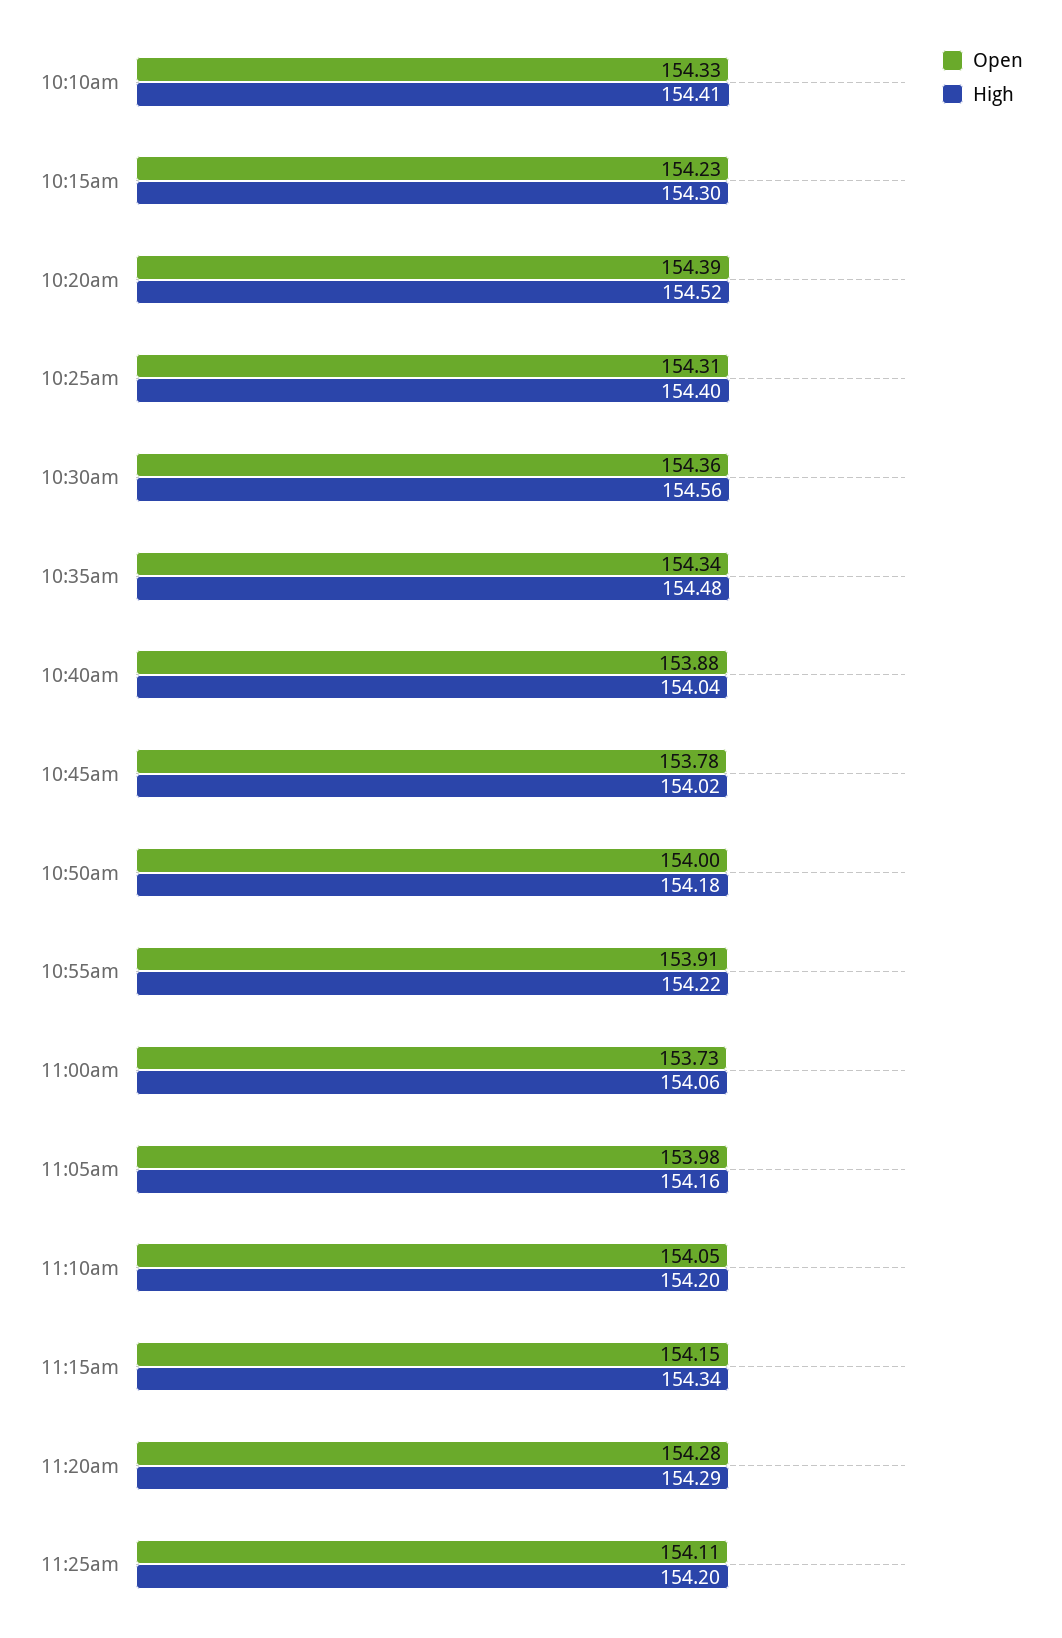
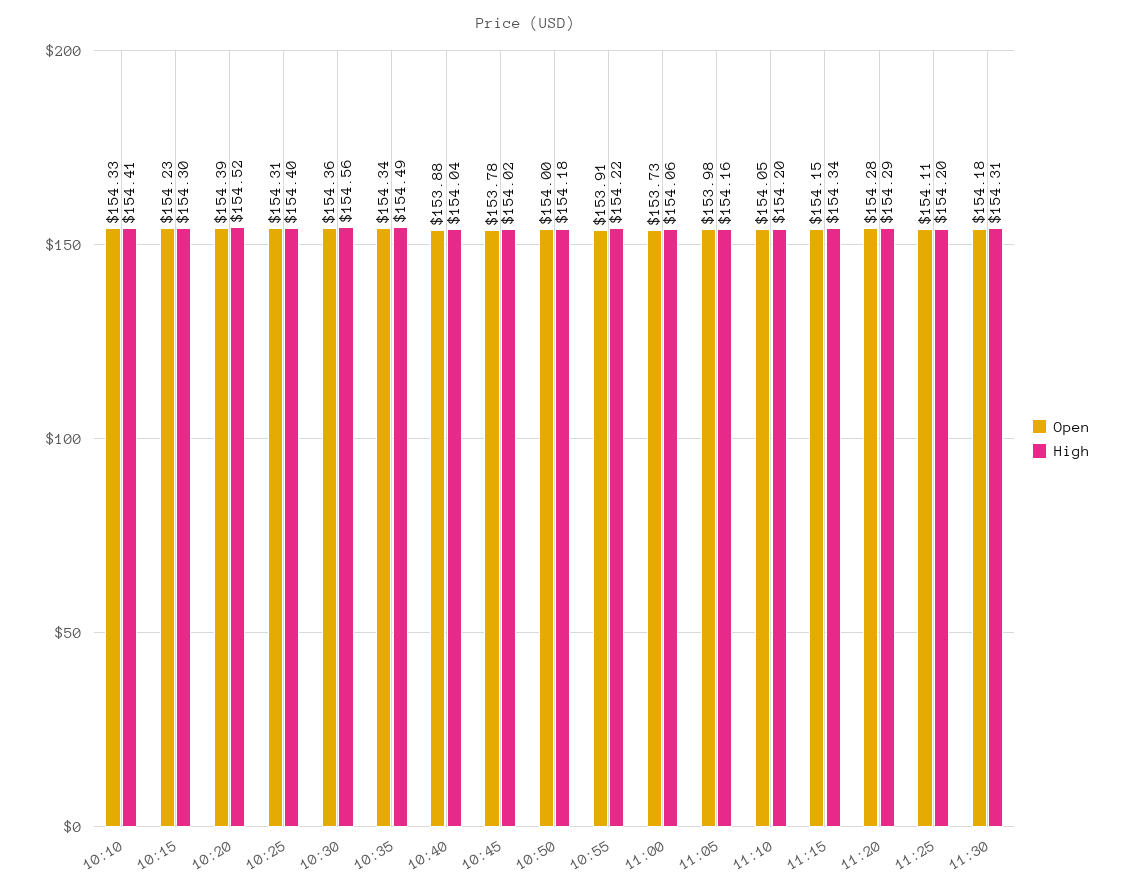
High, 10:35am: 154.48 -> 154.49
Open, 11:30: none -> 154.18
High, 11:30: none -> 154.31

